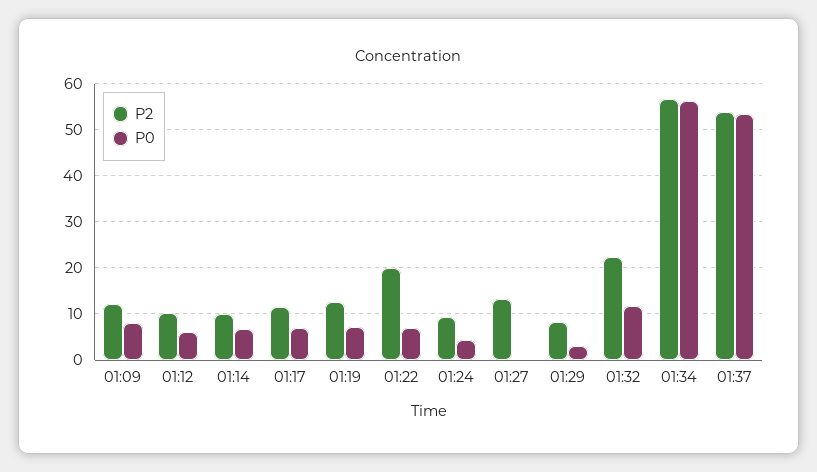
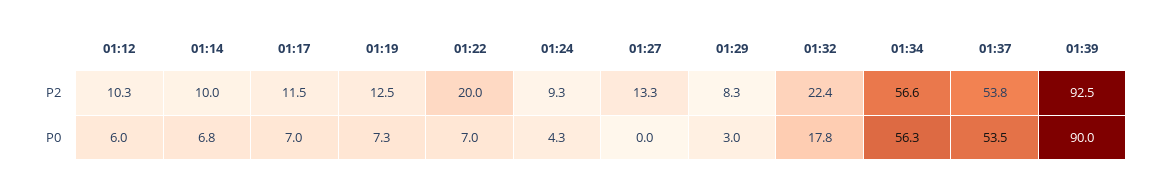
P2, 01:09: 12 -> none
P0, 01:09: 8 -> none
P0, 01:32: 12 -> 17.8
P2, 01:39: none -> 92.5
P0, 01:39: none -> 90

